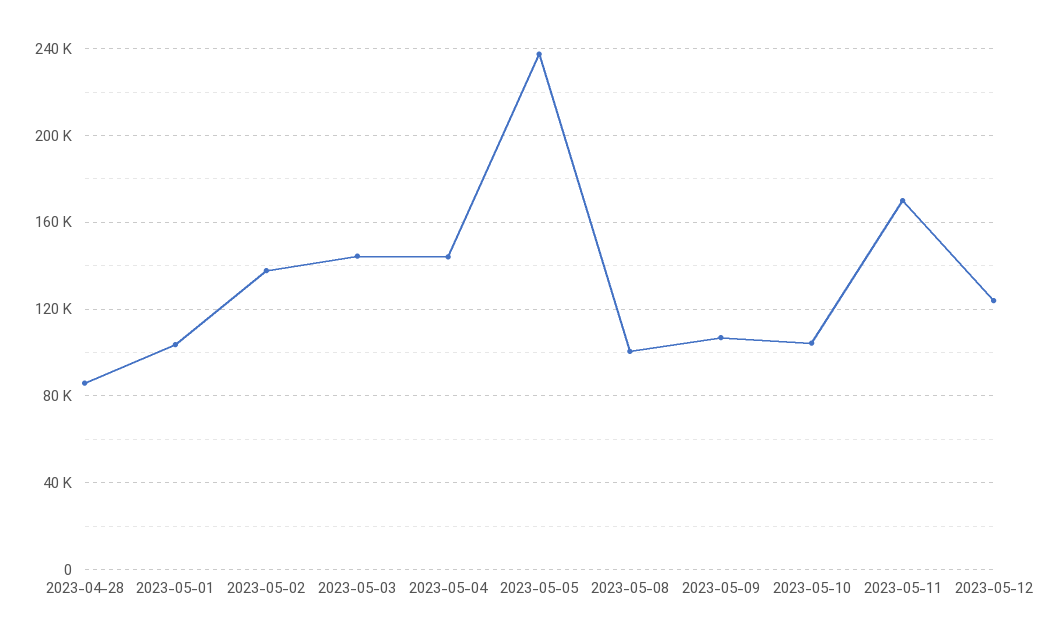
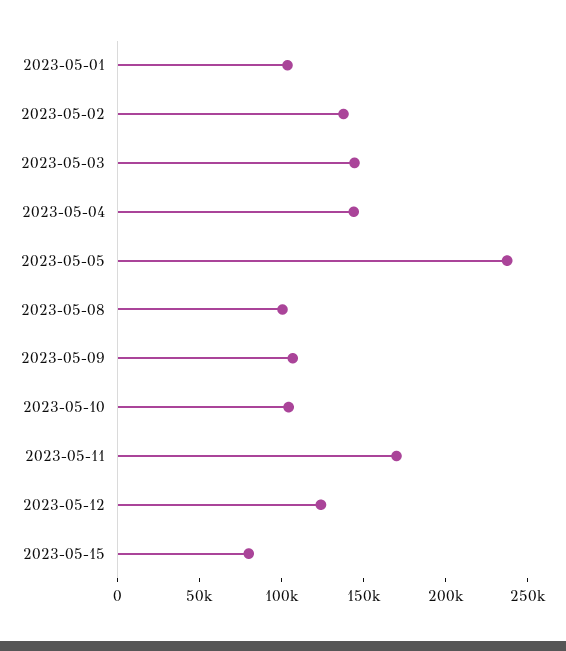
2023-04-28: 85000 -> none
2023-05-15: none -> 80000

